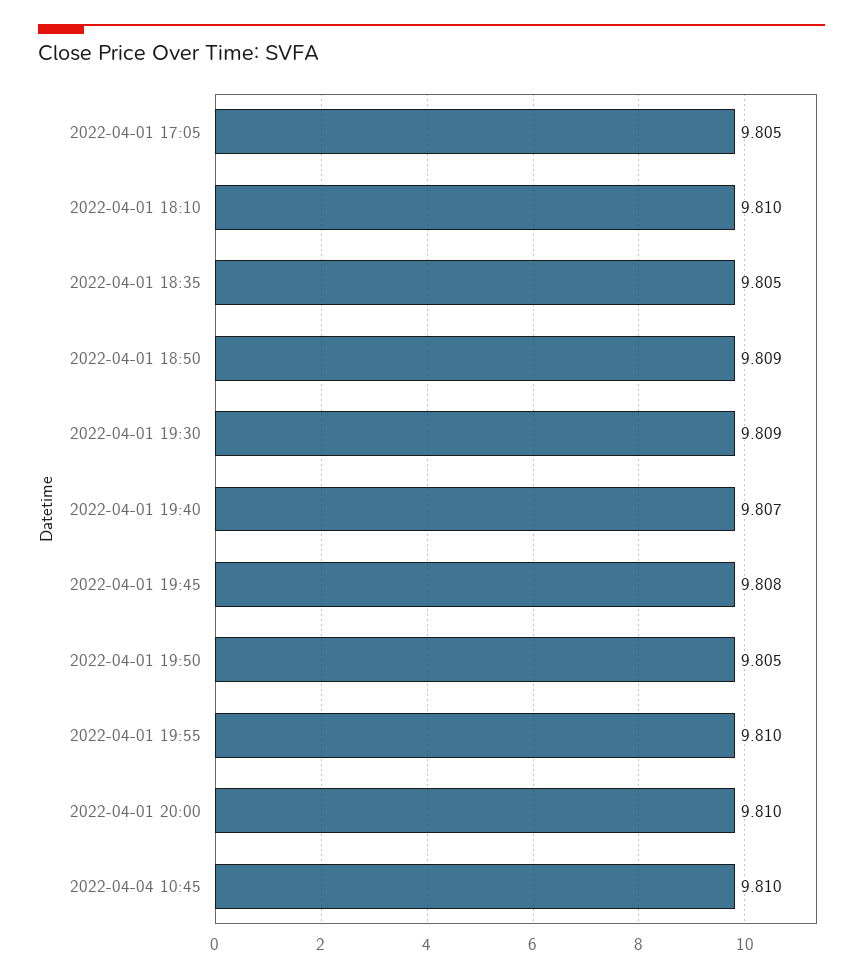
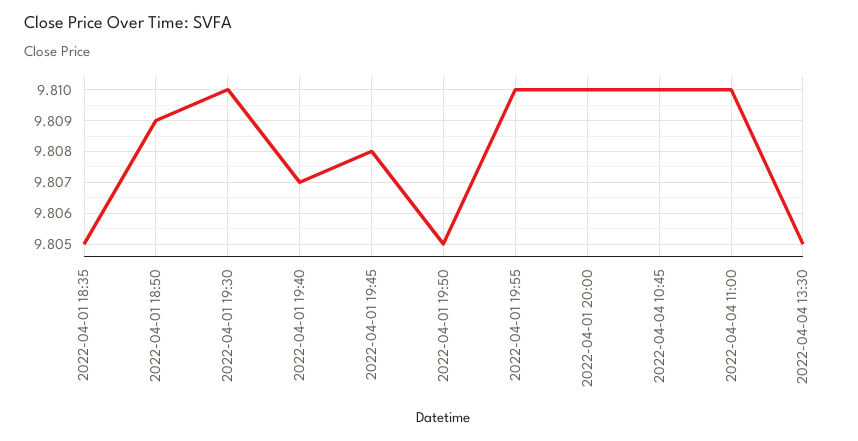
2022-04-01 17:05: 9.805 -> none
2022-04-01 18:10: 9.81 -> none
2022-04-01 19:30: 9.809 -> 9.81
2022-04-04 11:00: none -> 9.81
2022-04-04 13:30: none -> 9.805

